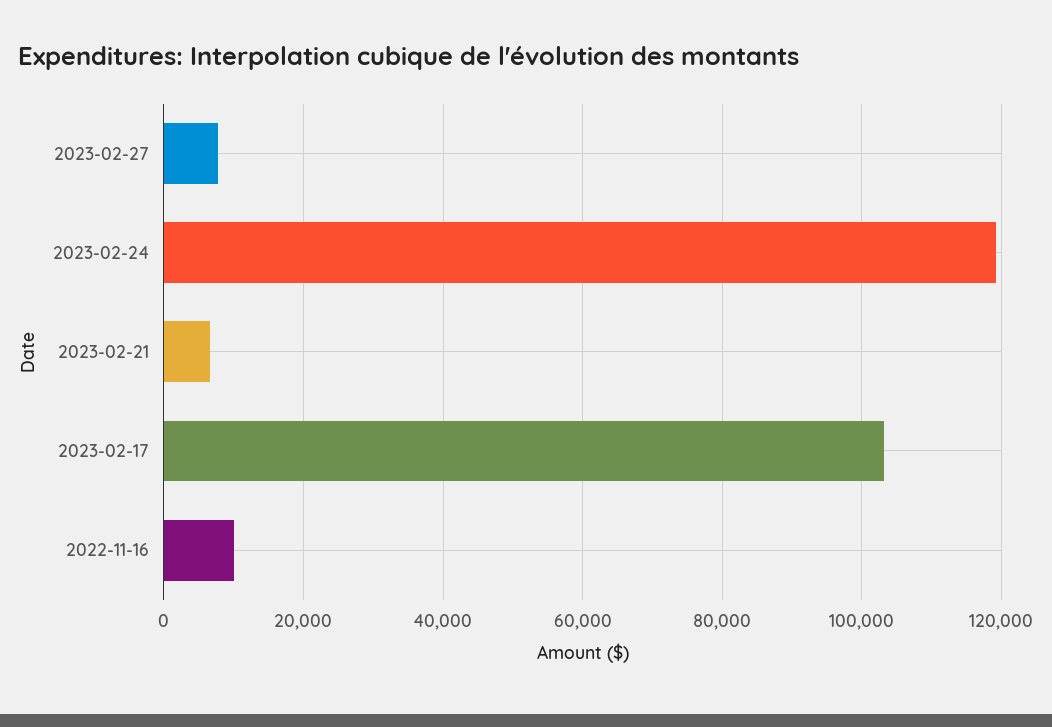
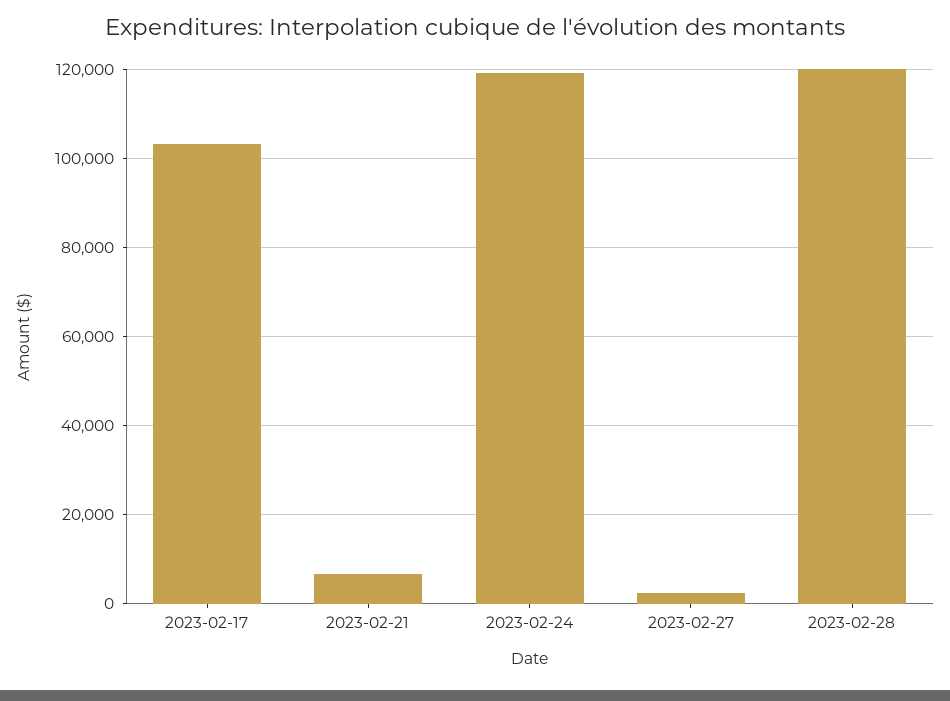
2023-02-27: 8000 -> 2000
2022-11-16: 10000 -> none
2023-02-28: none -> 120000

